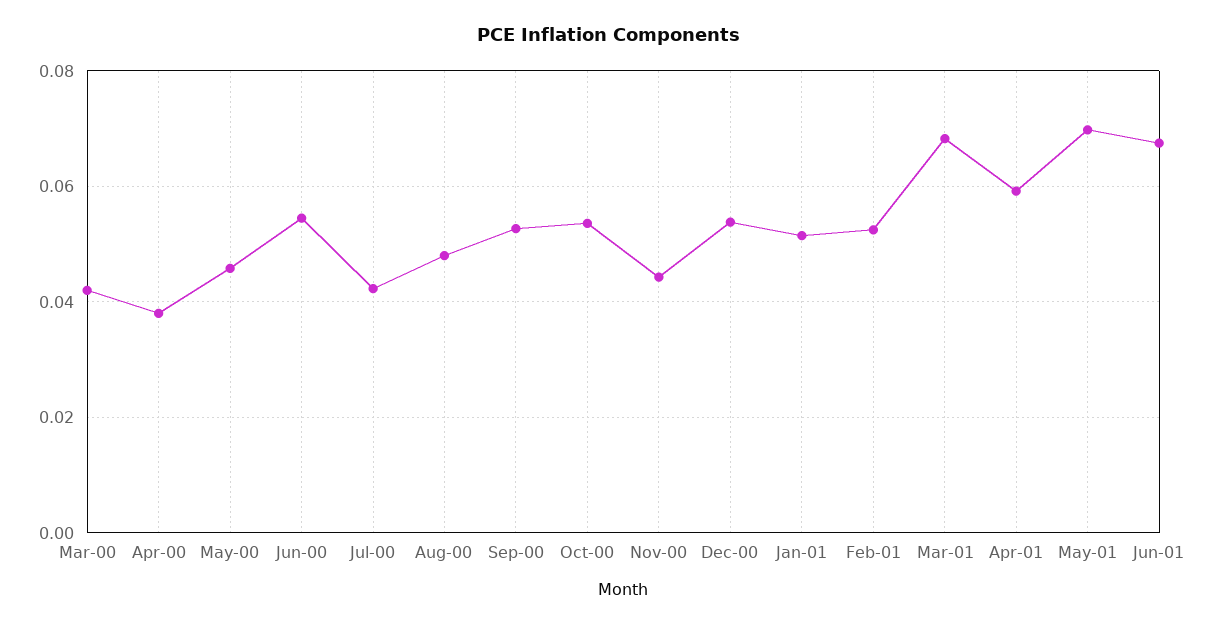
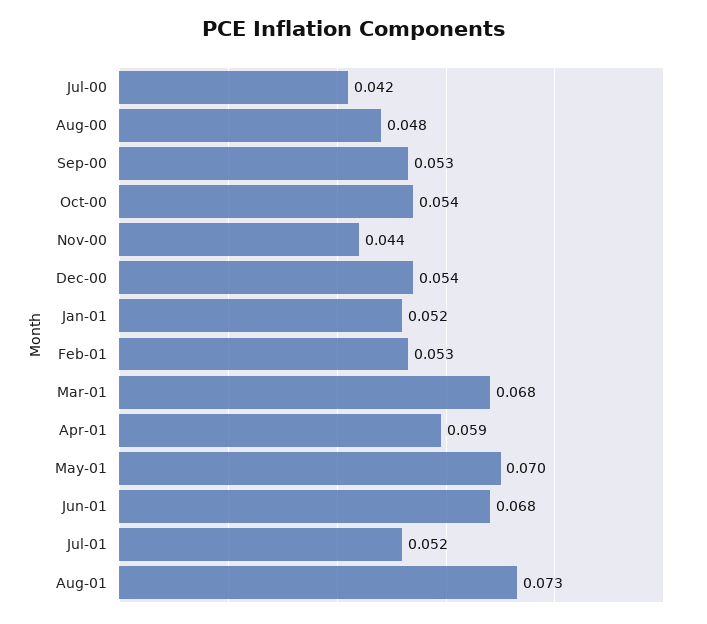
Mar-00: 0.042 -> none
Apr-00: 0.038 -> none
May-00: 0.046 -> none
Jun-00: 0.054 -> none
Jul-01: none -> 0.052
Aug-01: none -> 0.073

